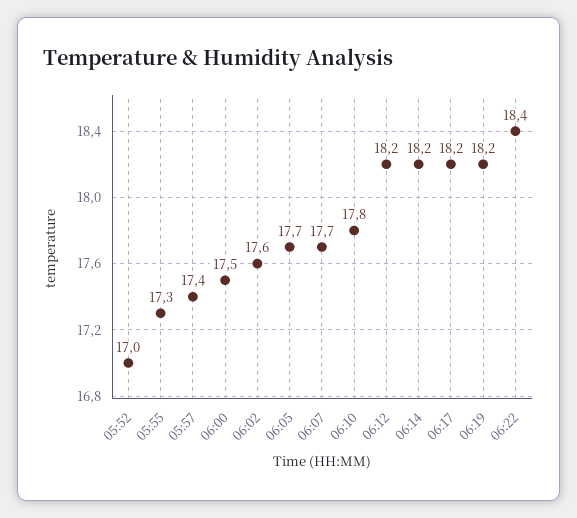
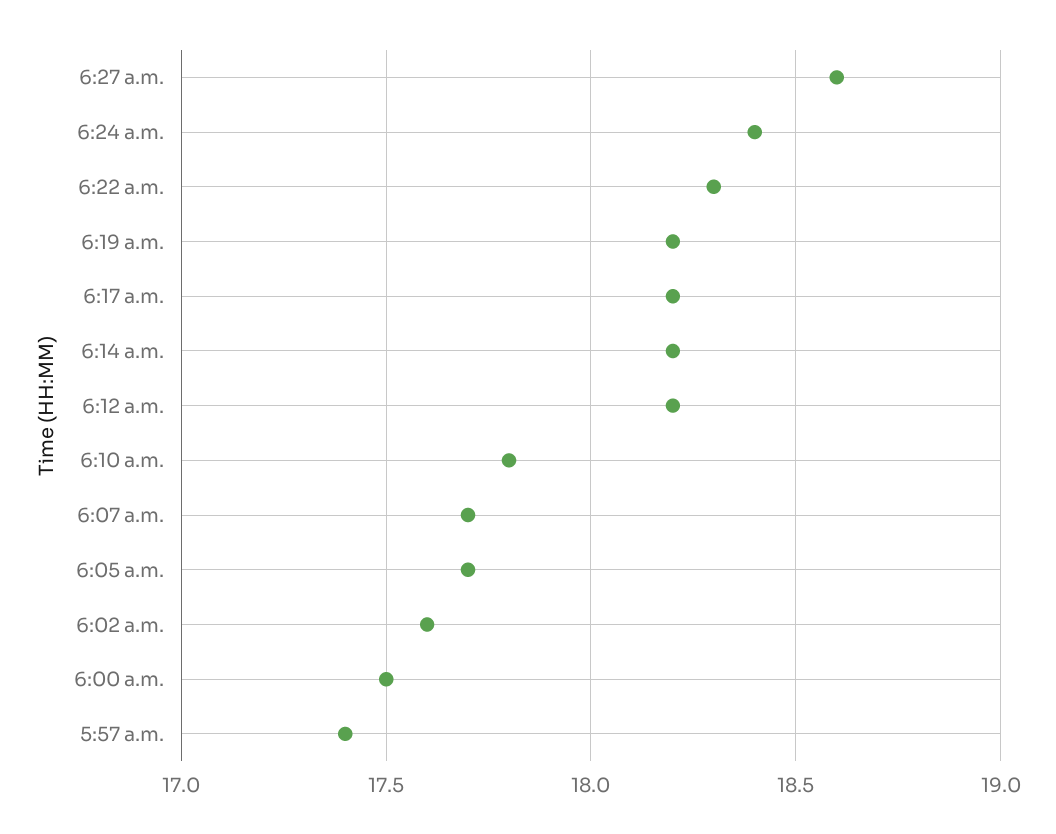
05:52: 17 -> none
05:55: 17.3 -> none
06:22: 18.4 -> 18.3
6:27 a.m.: none -> 18.6
6:24 a.m.: none -> 18.4

